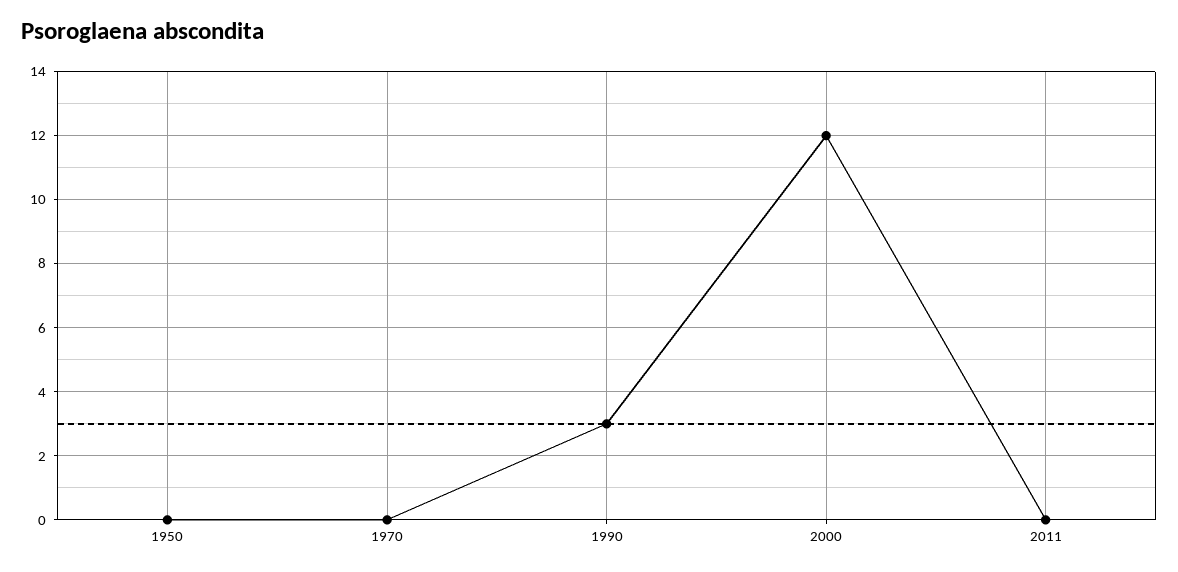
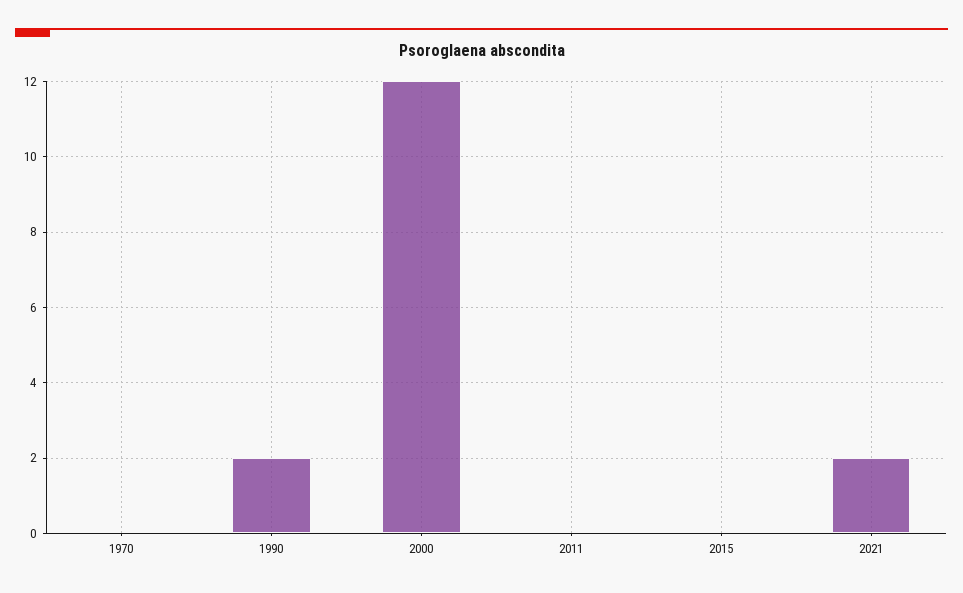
1950: 0 -> none
1990: 3 -> 2
2015: none -> 0
2021: none -> 2

